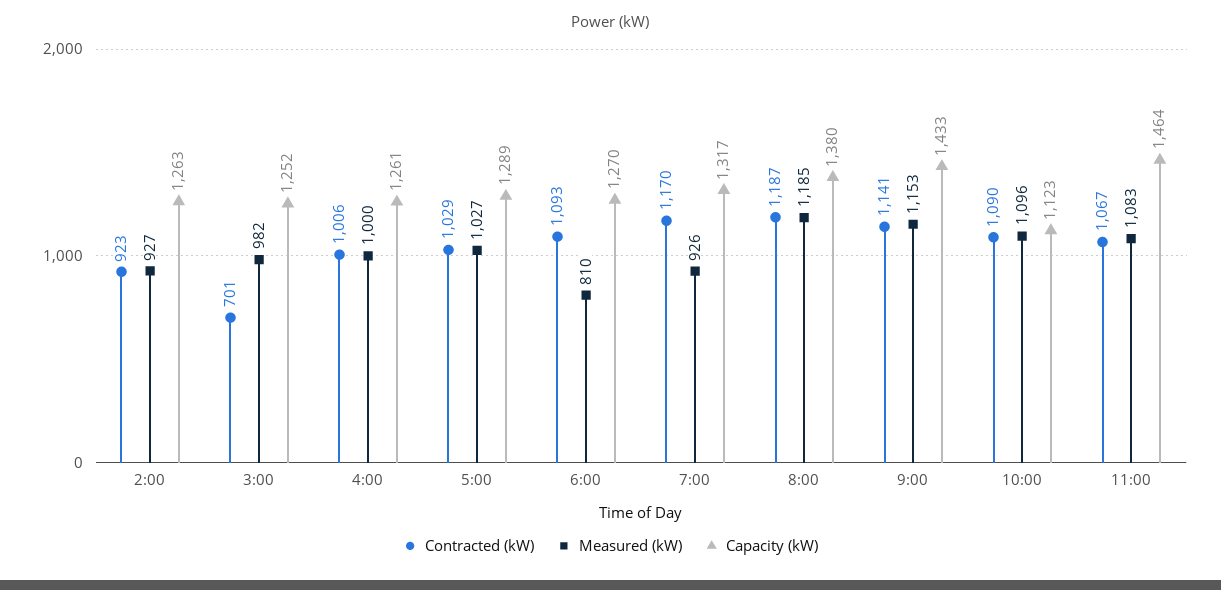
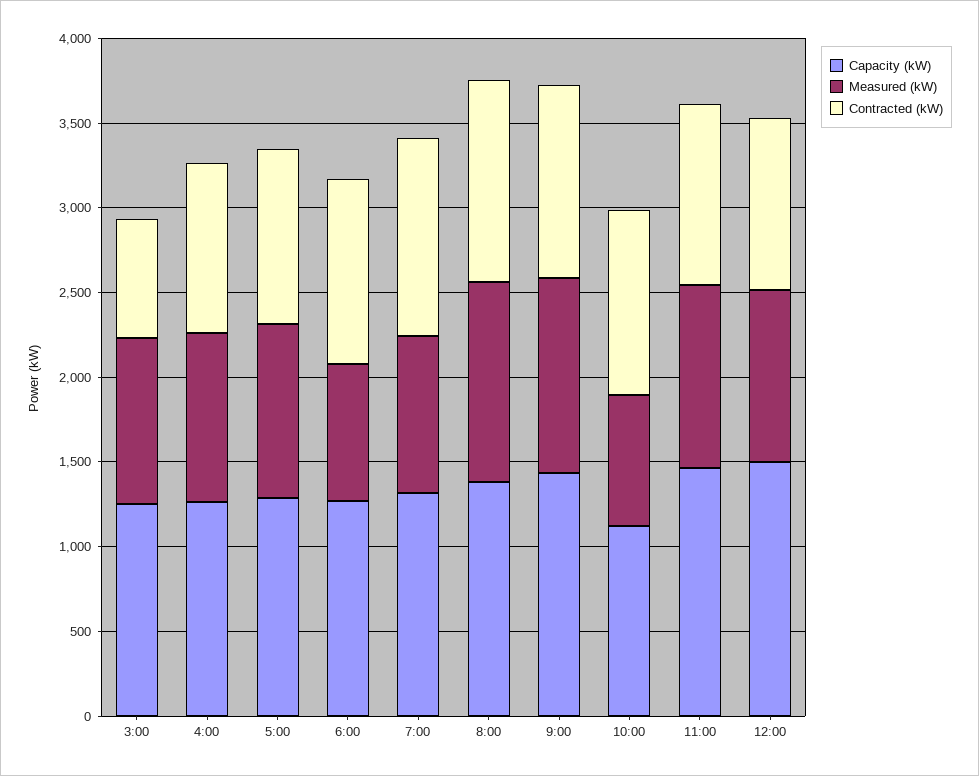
Contracted (kW), 2:00: 923 -> none
Measured (kW), 2:00: 927 -> none
Capacity (kW), 2:00: 1263 -> none
Measured (kW), 10:00: 1096 -> 800
Capacity (kW), 12:00: none -> 1500
Measured (kW), 12:00: none -> 1000
Contracted (kW), 12:00: none -> 1000

